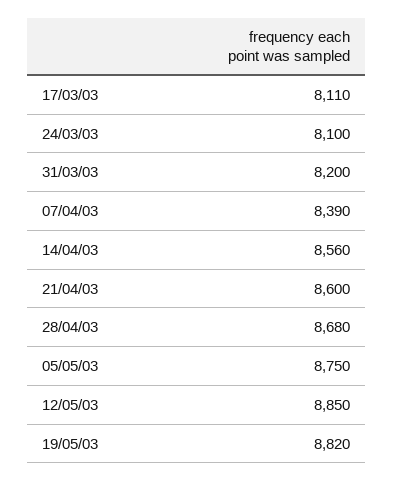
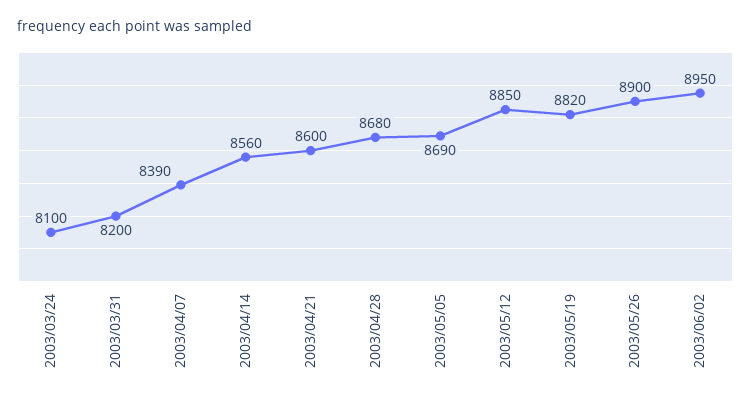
17/03/03: 8110 -> none
05/05/03: 8750 -> 8690
2003/05/26: none -> 8900
2003/06/02: none -> 8950

